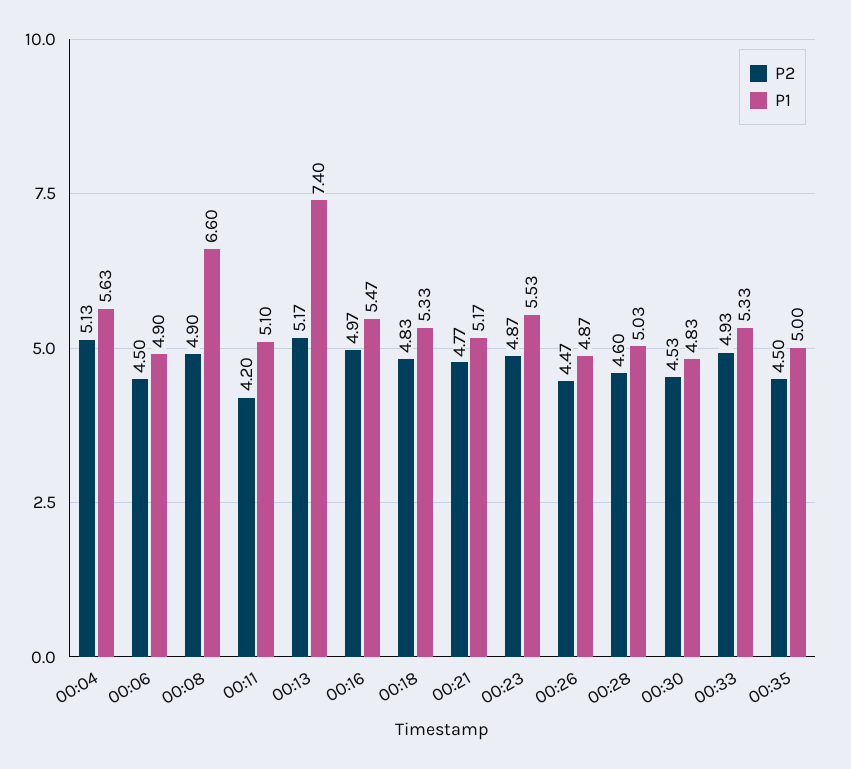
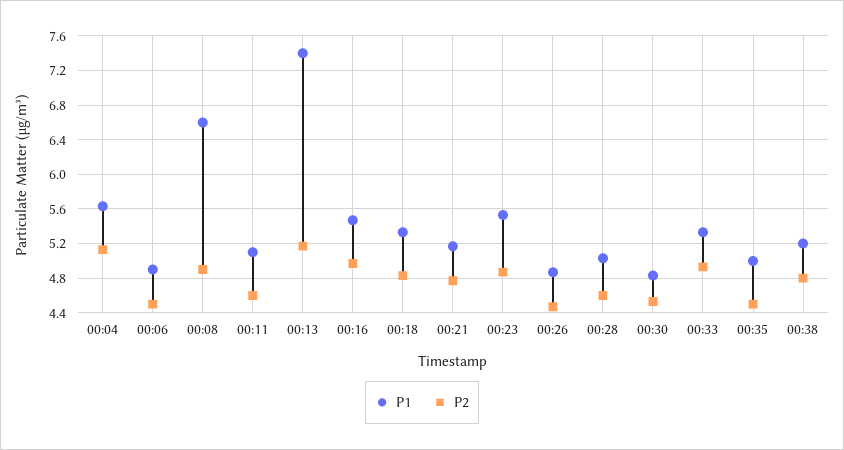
P2, 00:11: 4.2 -> 4.6
P1, 00:38: none -> 5.2
P2, 00:38: none -> 4.8

